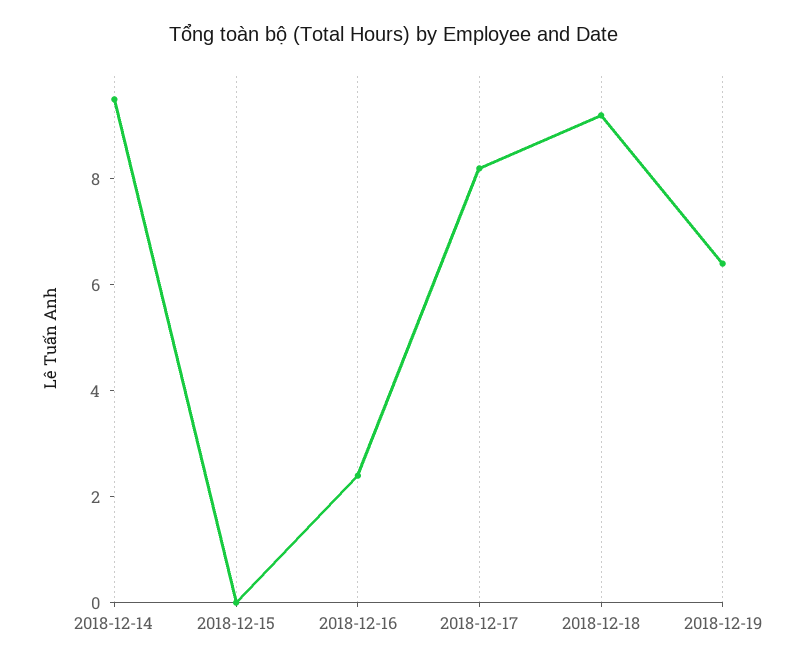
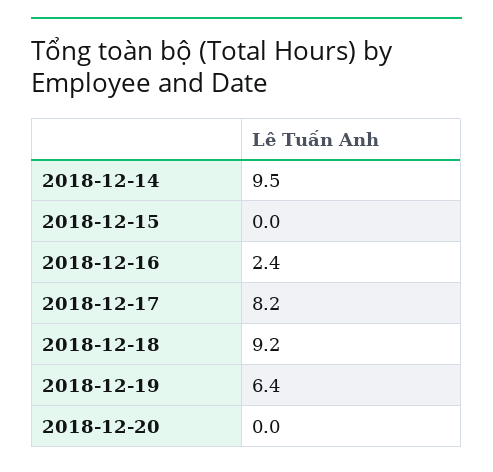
2018-12-20: none -> 0

